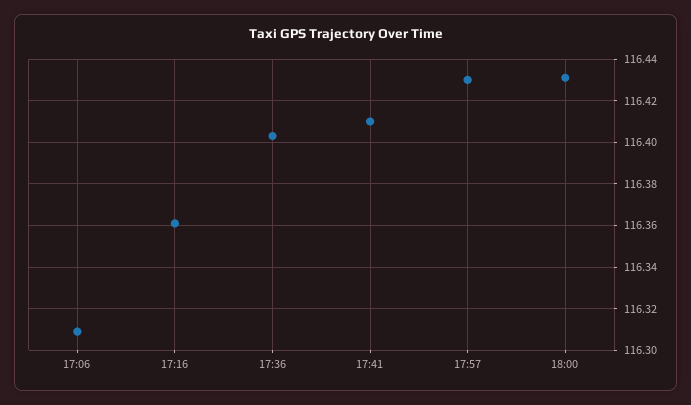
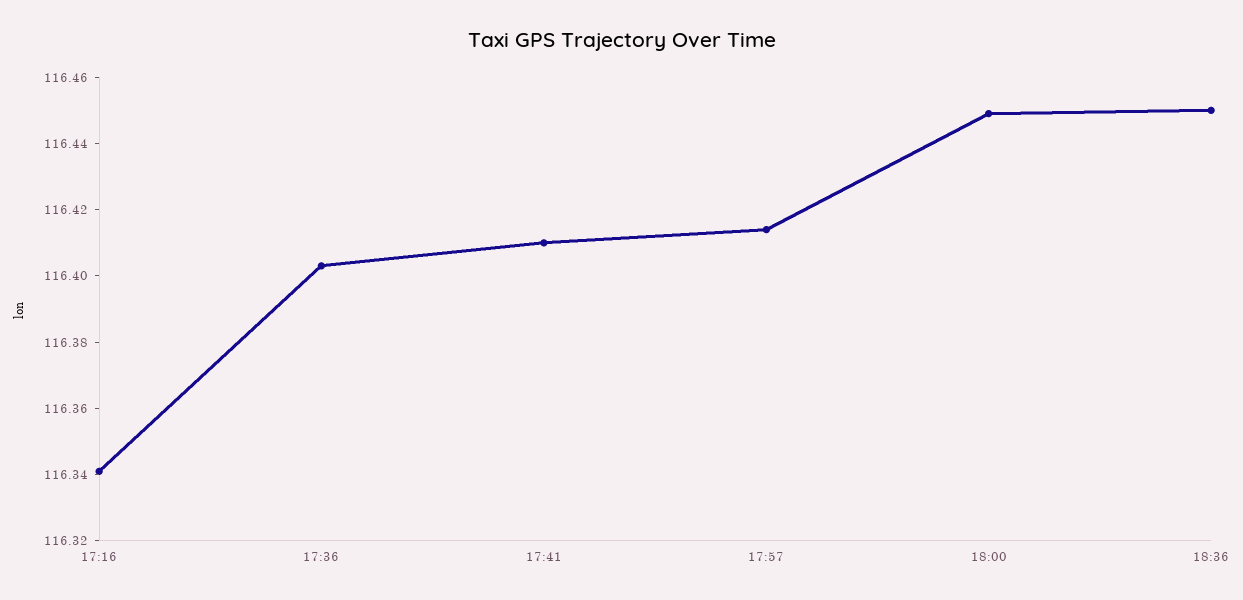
17:06: 116.31 -> none
17:16: 116.36 -> 116.34
17:57: 116.43 -> 116.415
18:00: 116.43 -> 116.45
18:36: none -> 116.45

